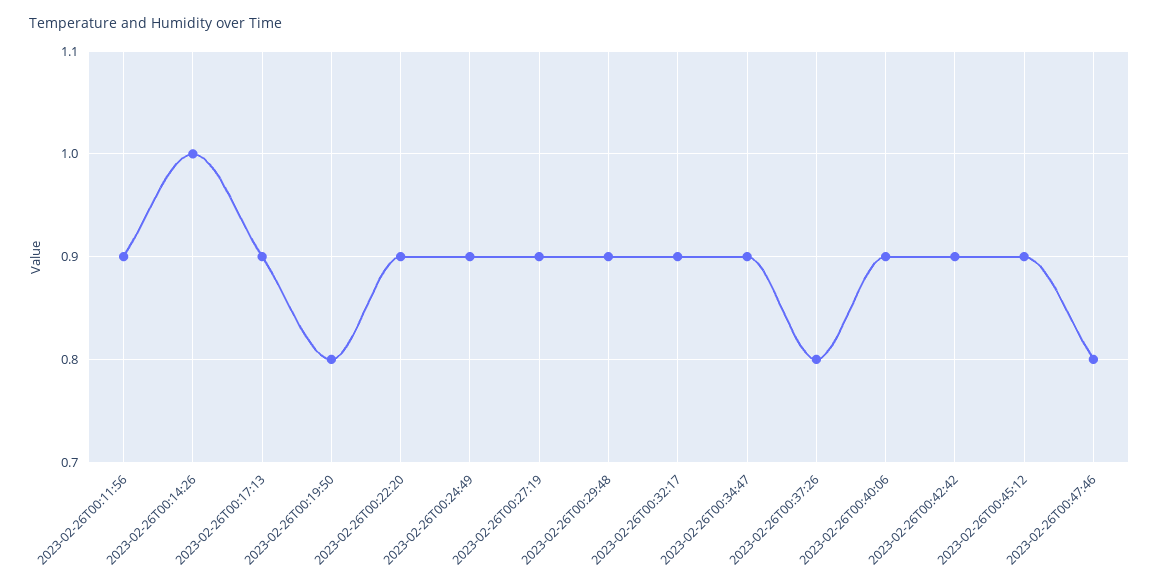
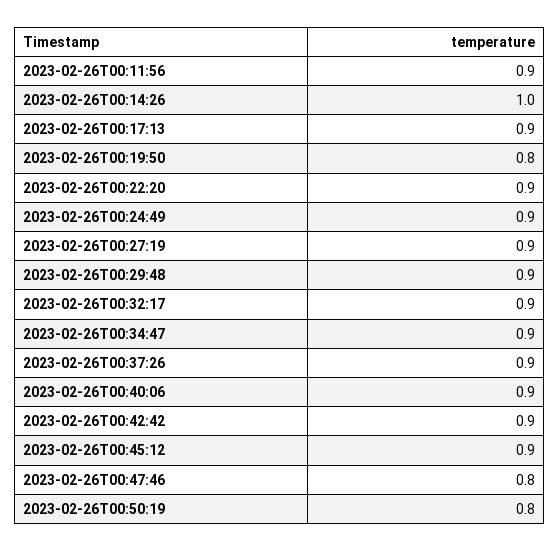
2023-02-26T00:37:26: 0.8 -> 0.9
2023-02-26T00:50:19: none -> 0.8

